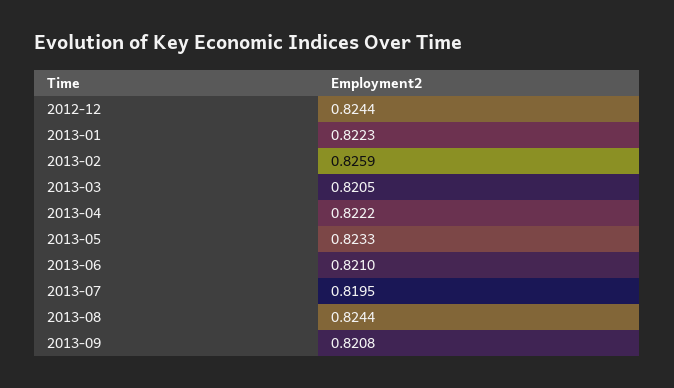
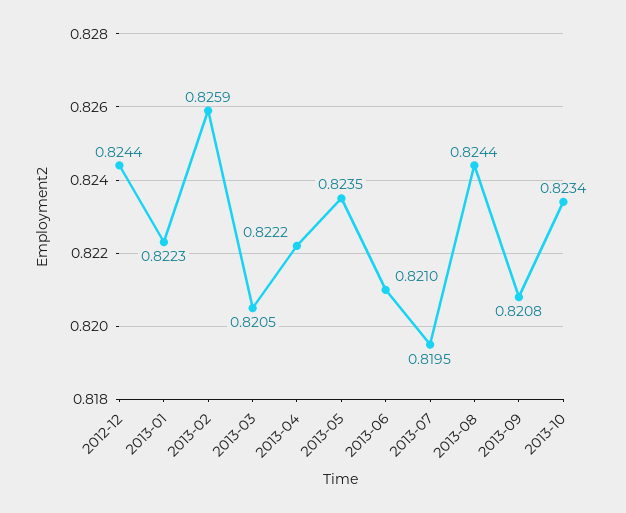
2013-05: 0.8233 -> 0.8235
2013-10: none -> 0.8234

